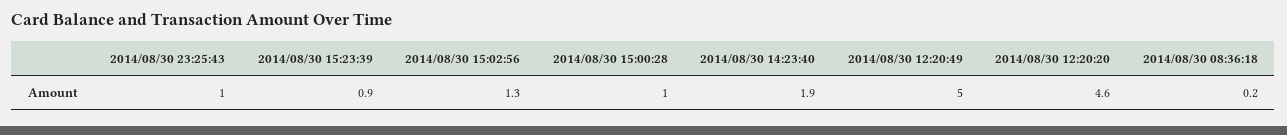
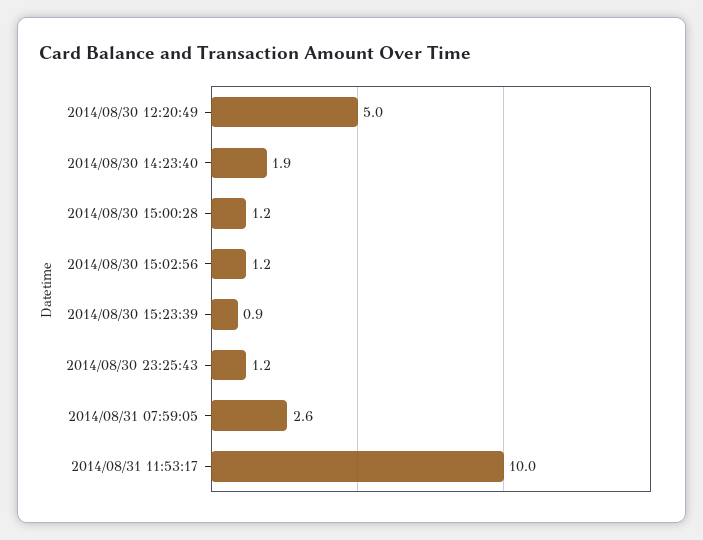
2014/08/30 23:25:43: 1 -> 1.2
2014/08/30 15:02:56: 1.3 -> 1.2
2014/08/30 15:00:28: 1 -> 1.2
2014/08/30 12:20:20: 4.6 -> none
2014/08/30 08:36:18: 0.2 -> none
2014/08/31 07:59:05: none -> 2.6
2014/08/31 11:53:17: none -> 10

